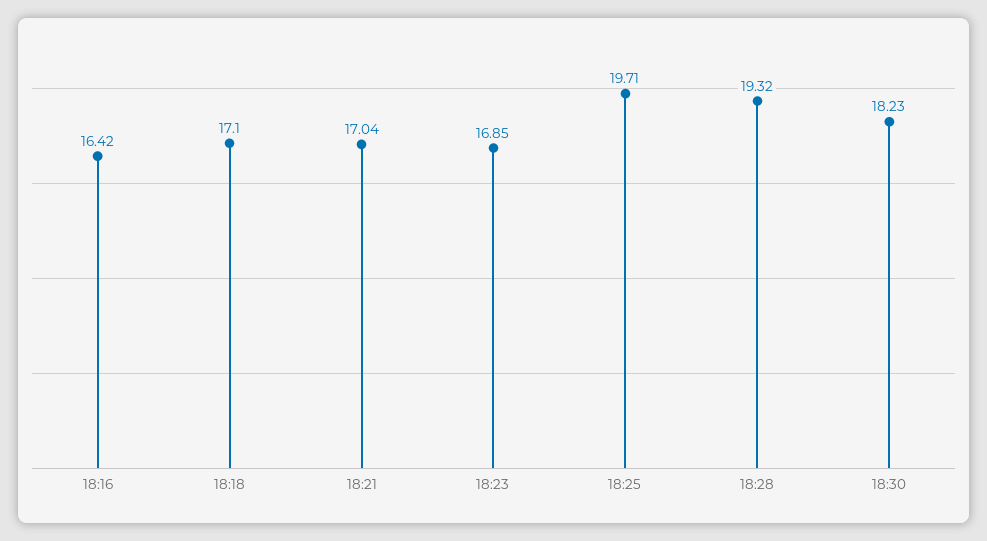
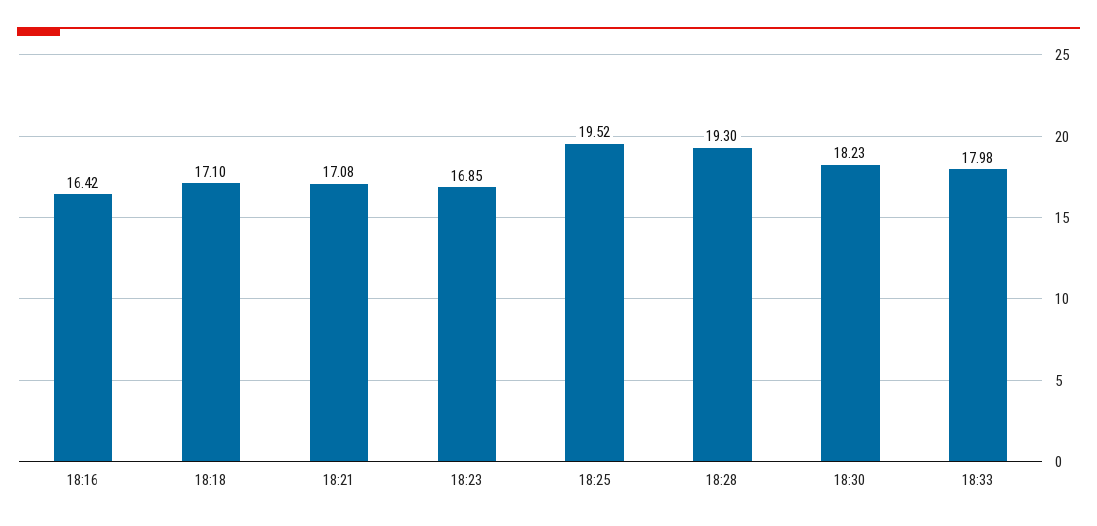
18:21: 17.04 -> 17.08
18:25: 19.71 -> 19.52
18:28: 19.32 -> 19.3
18:33: none -> 17.98

